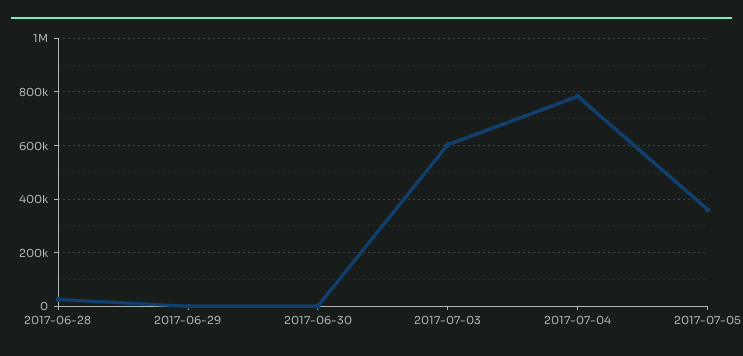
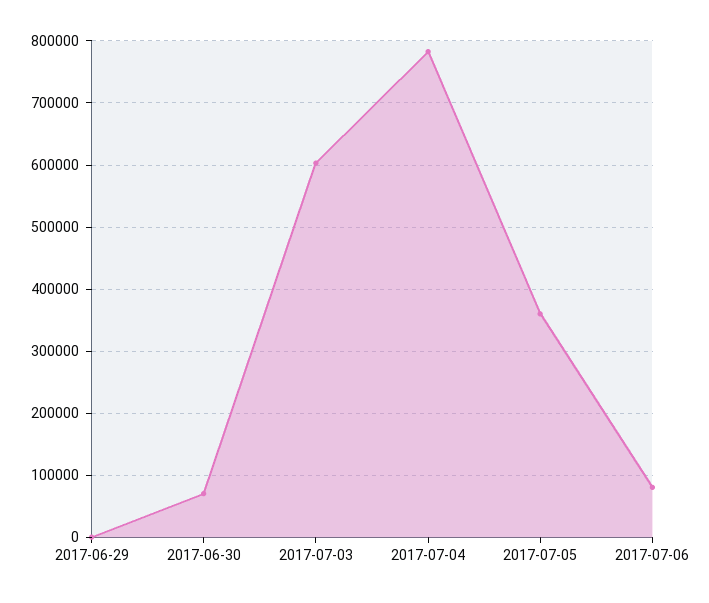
2017-06-28: 25000 -> none
2017-06-30: 0 -> 70000
2017-07-06: none -> 80000

